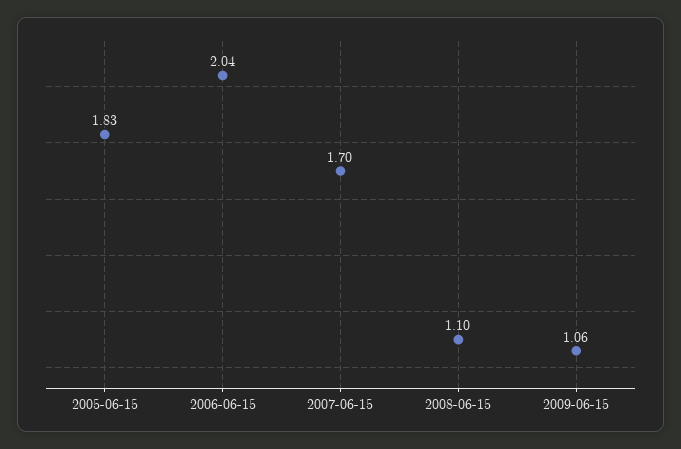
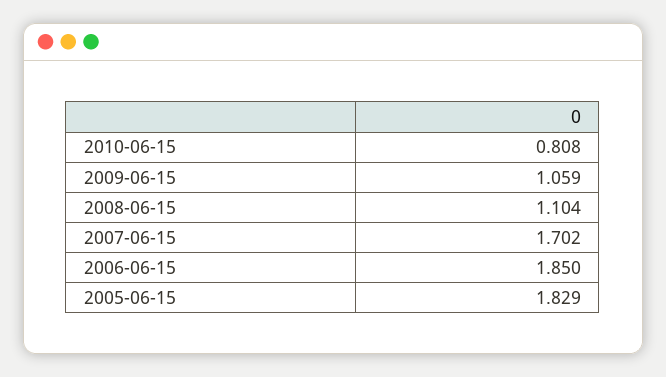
2006-06-15: 2.04 -> 1.85
2010-06-15: none -> 0.808

